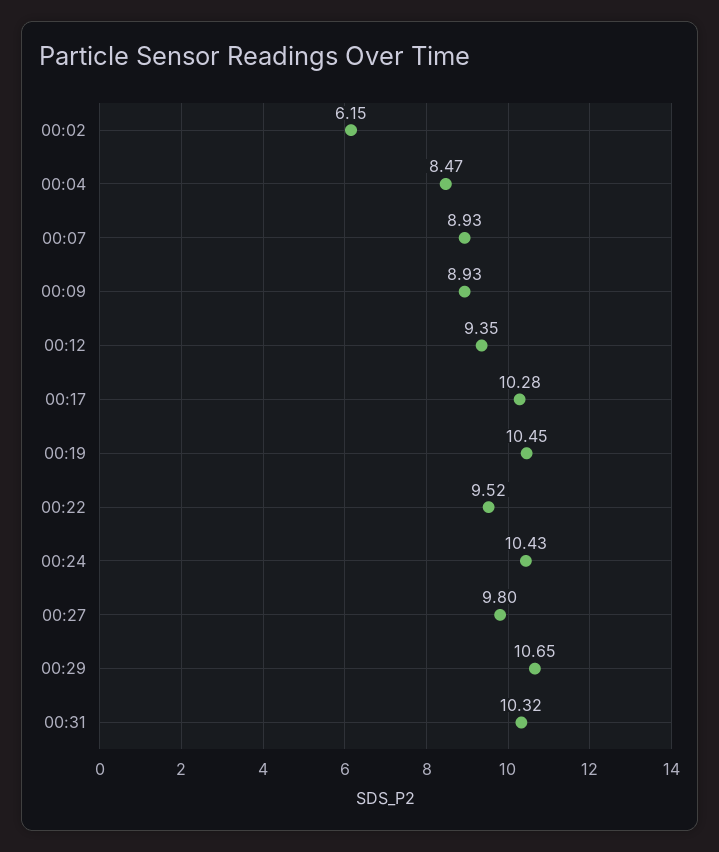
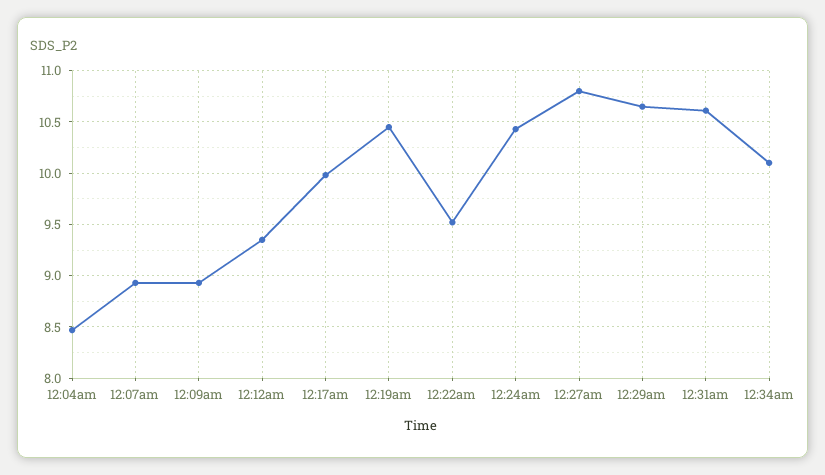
00:02: 6.15 -> none
00:17: 10.28 -> 10
00:27: 9.8 -> 10.8
00:31: 10.32 -> 10.6
12:34am: none -> 10.1

